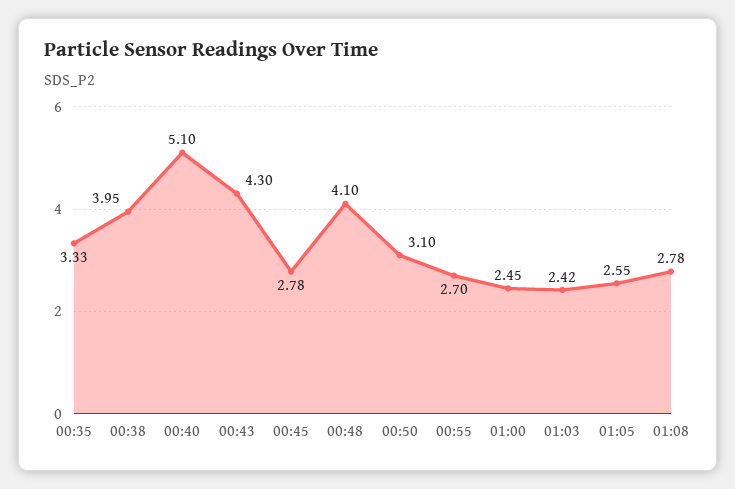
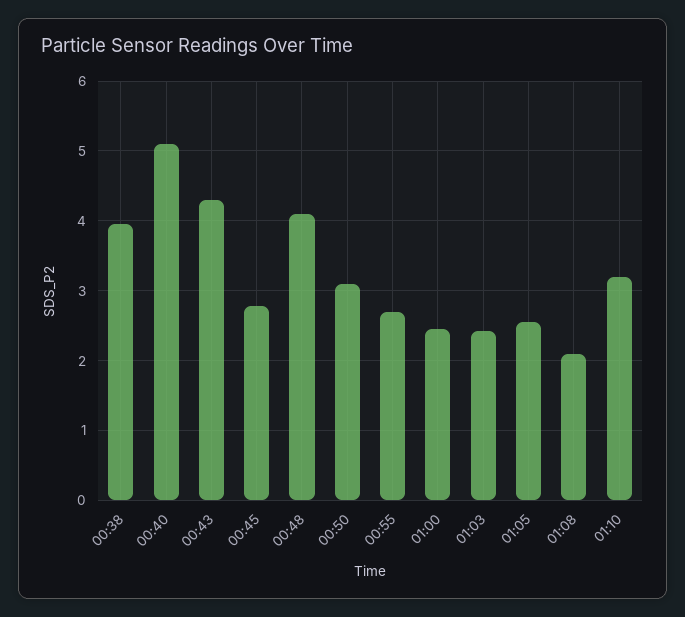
00:35: 3.33 -> none
01:08: 2.78 -> 2.1
01:10: none -> 3.2

